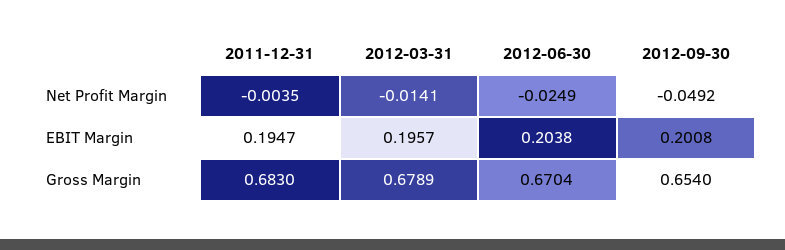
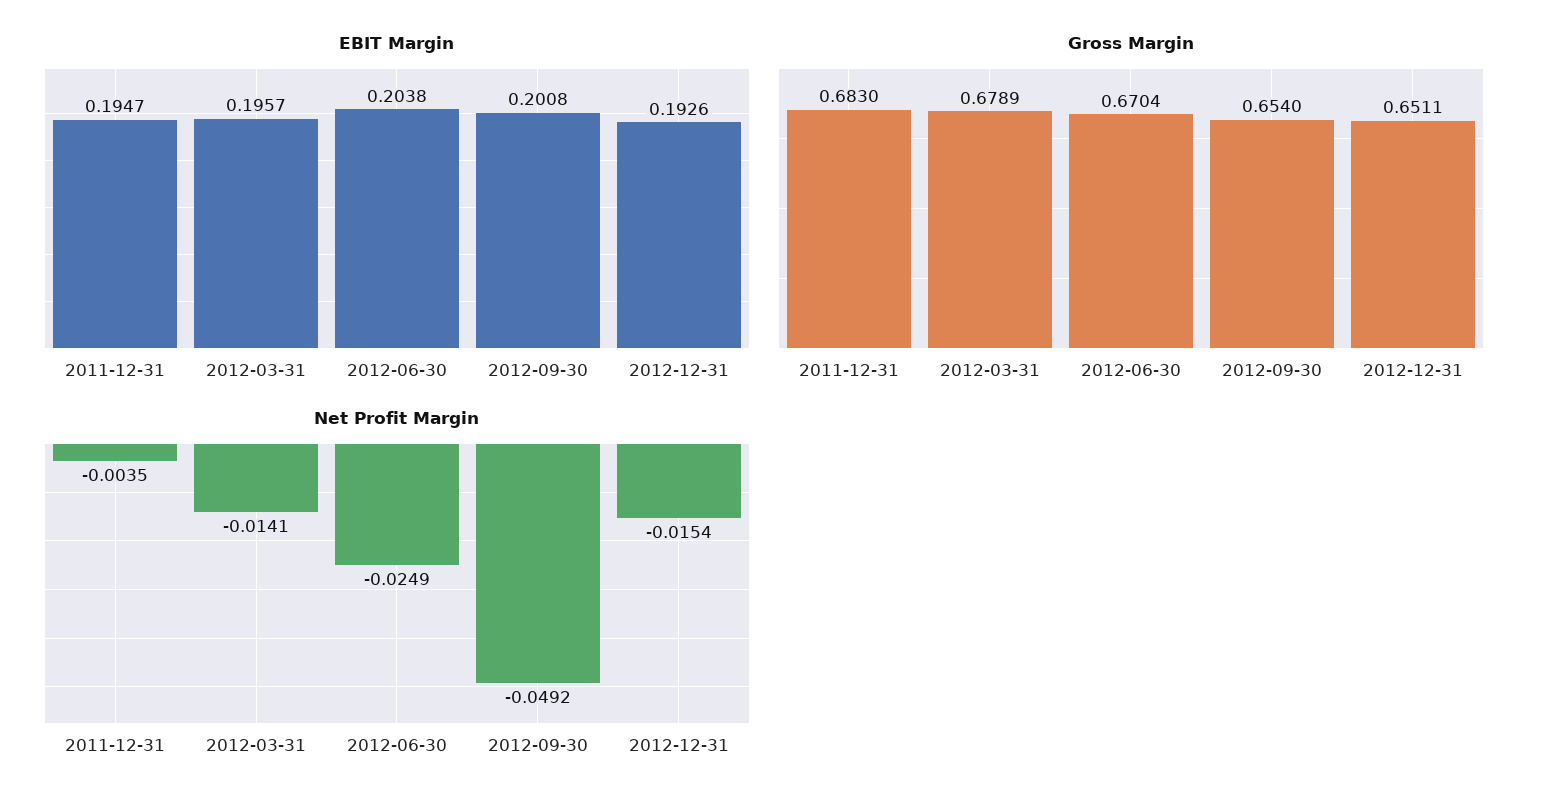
EBIT Margin, 2012-12-31: none -> 0.1926
Gross Margin, 2012-12-31: none -> 0.6511
Net Profit Margin, 2012-12-31: none -> -0.0154

